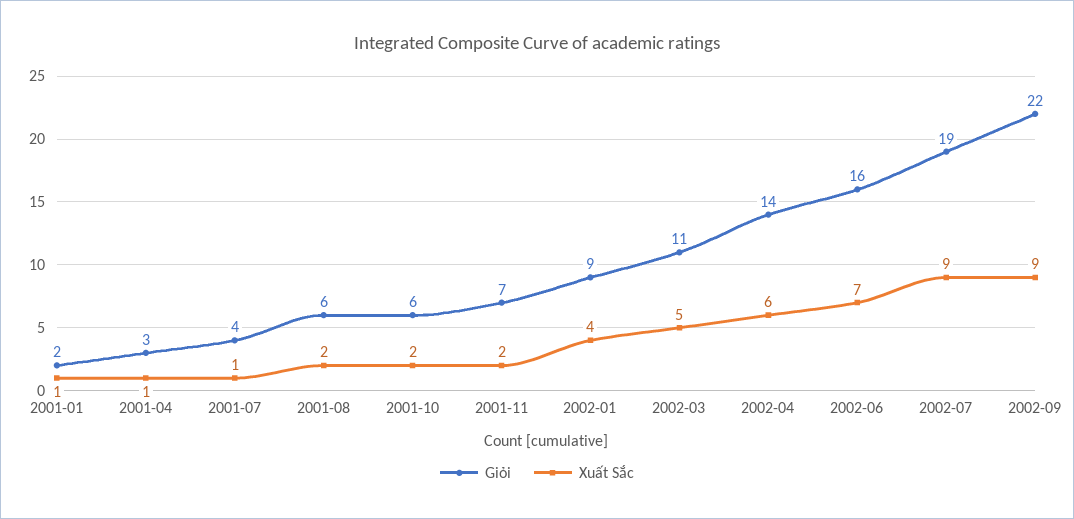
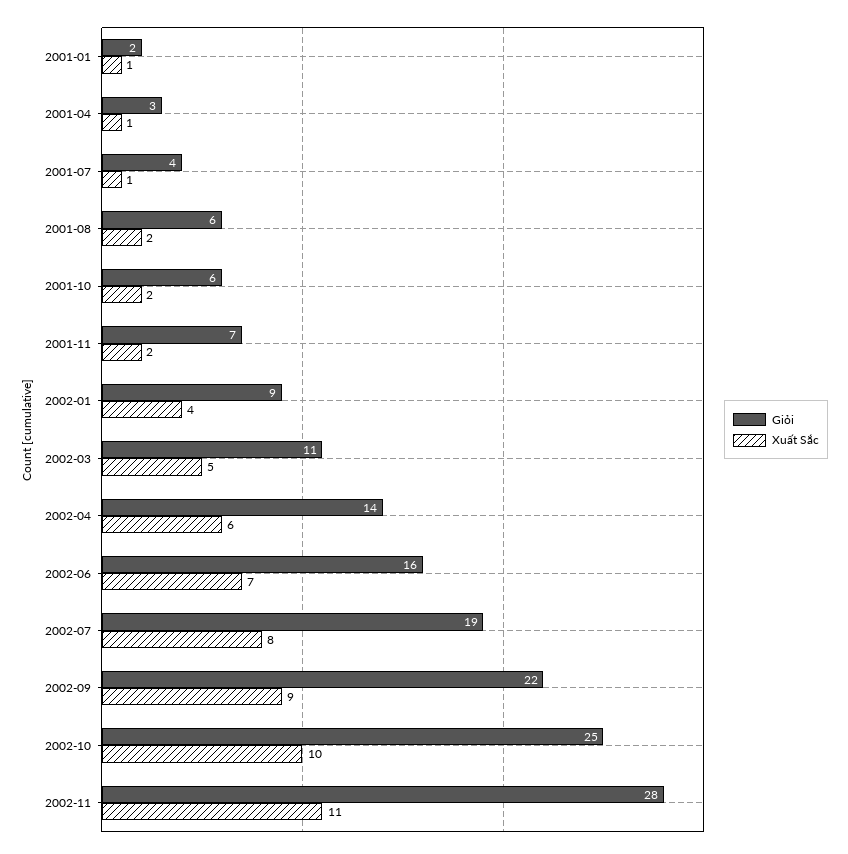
Xuất Sắc, 2002-07: 9 -> 8
Giỏi, 2002-10: none -> 25
Xuất Sắc, 2002-10: none -> 10
Giỏi, 2002-11: none -> 28
Xuất Sắc, 2002-11: none -> 11

